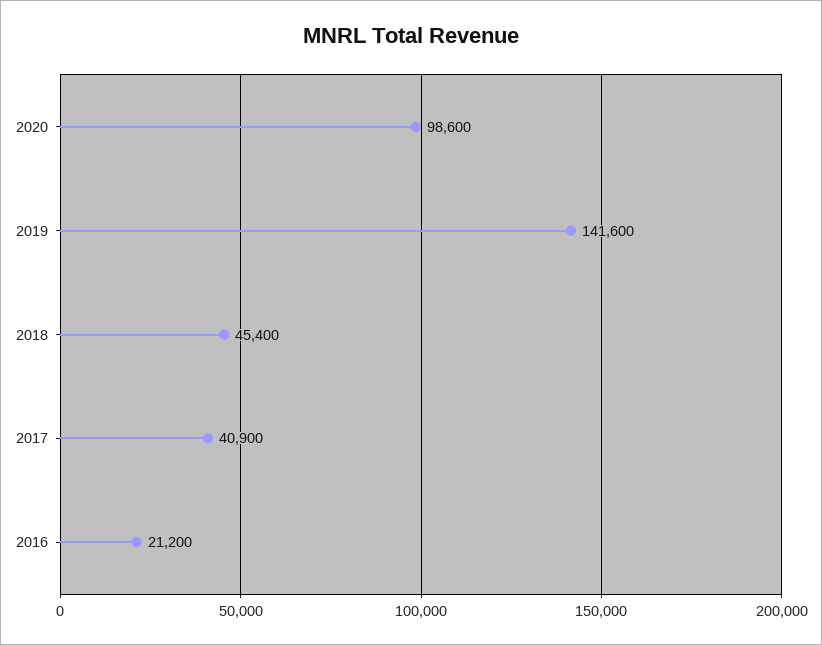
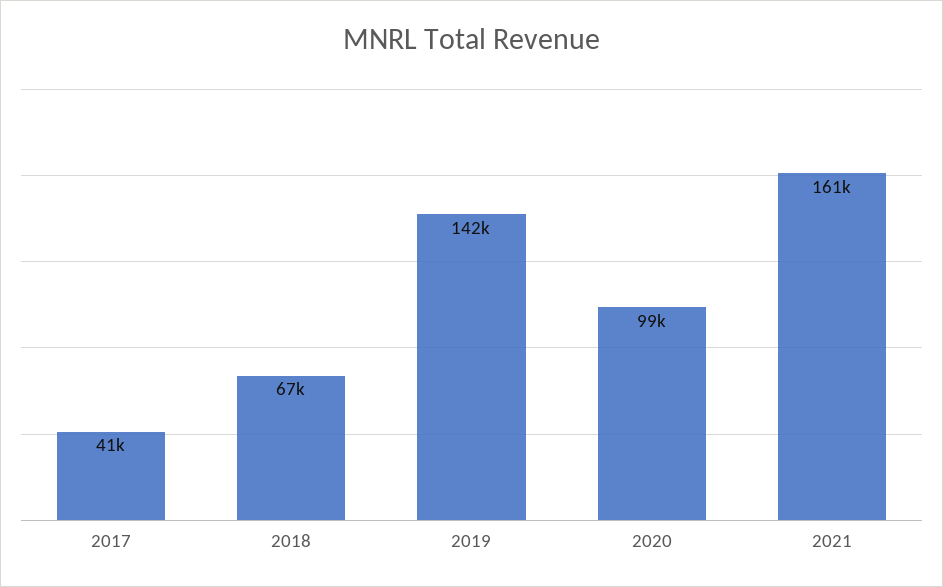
2018: 45400 -> 67000
2016: 21200 -> none
2021: none -> 161000

